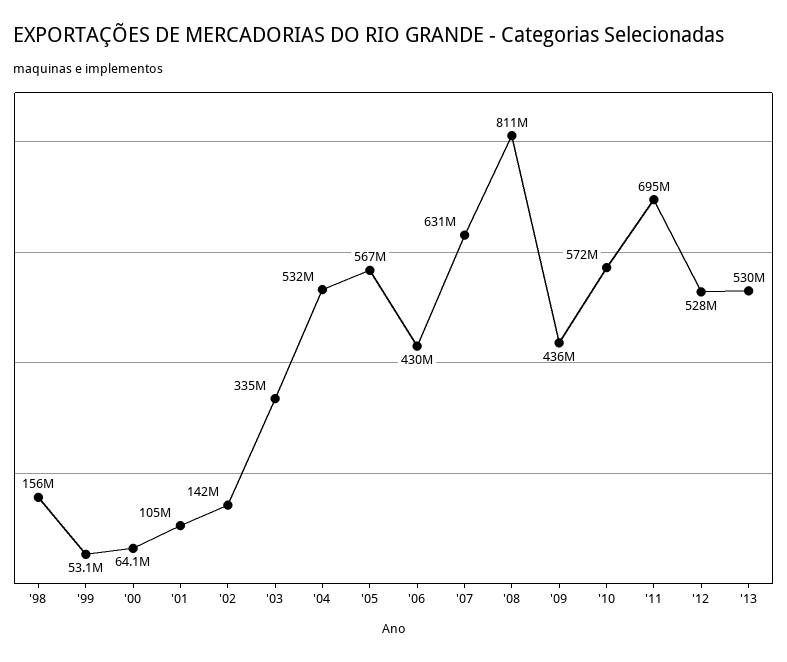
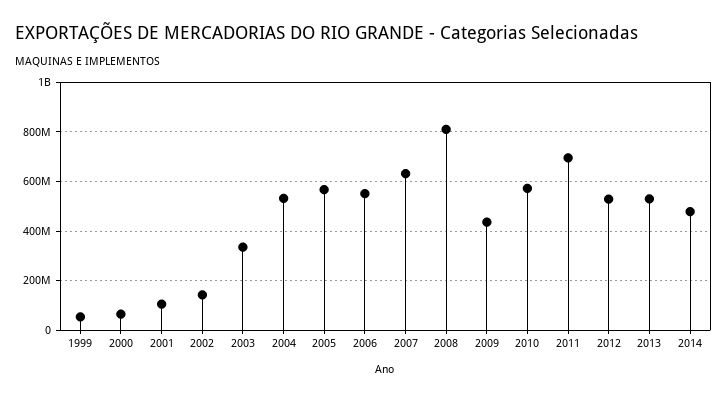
'98: 156000000 -> none
'06: 430000000 -> 550000000
2014: none -> 475000000

